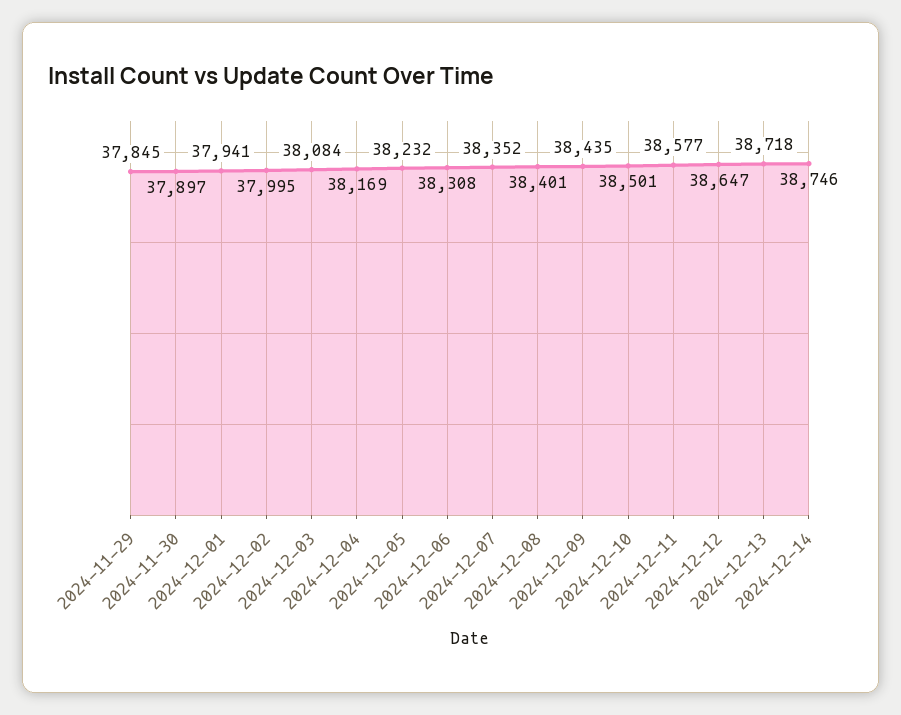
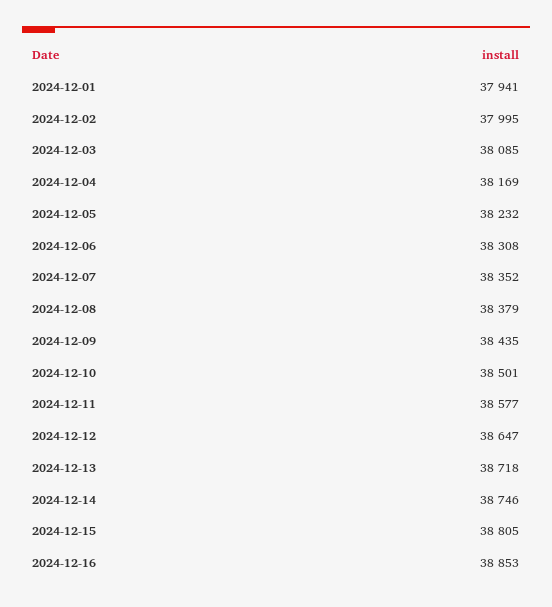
2024-11-29: 37845 -> none
2024-11-30: 37897 -> none
2024-12-03: 38084 -> 38085
2024-12-08: 38401 -> 38379
2024-12-15: none -> 38805
2024-12-16: none -> 38853

